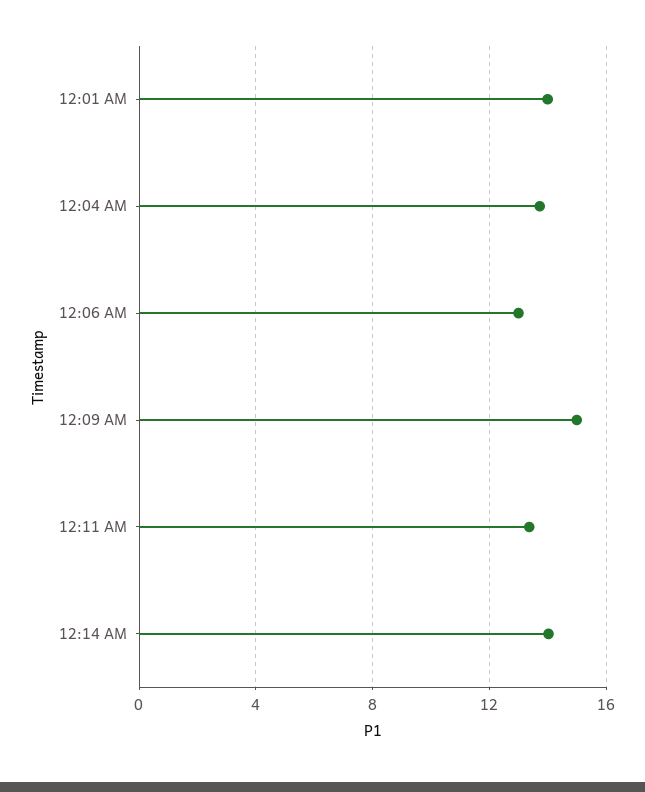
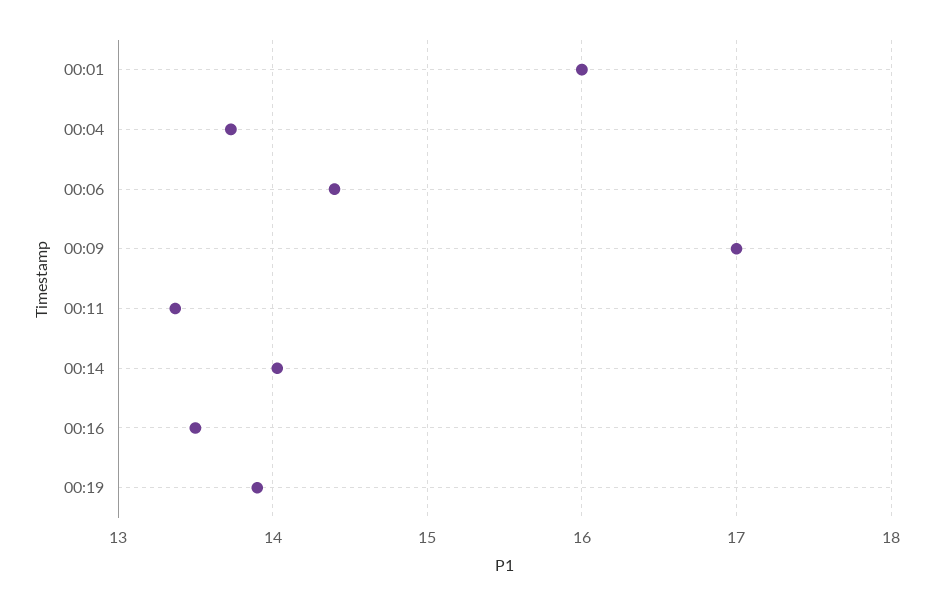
12:01 AM: 14 -> 16
12:06 AM: 13 -> 14.4
12:09 AM: 15 -> 17
00:16: none -> 13.5
00:19: none -> 13.9

